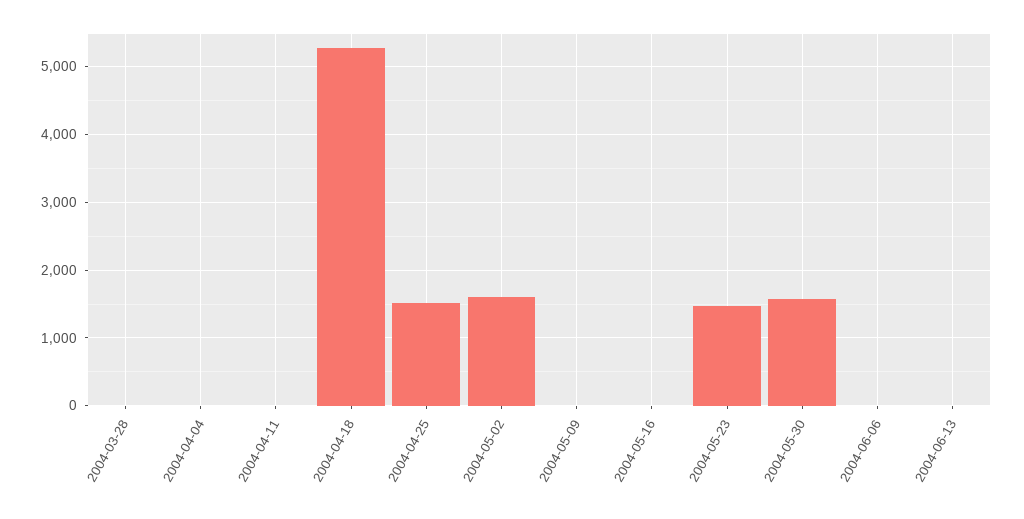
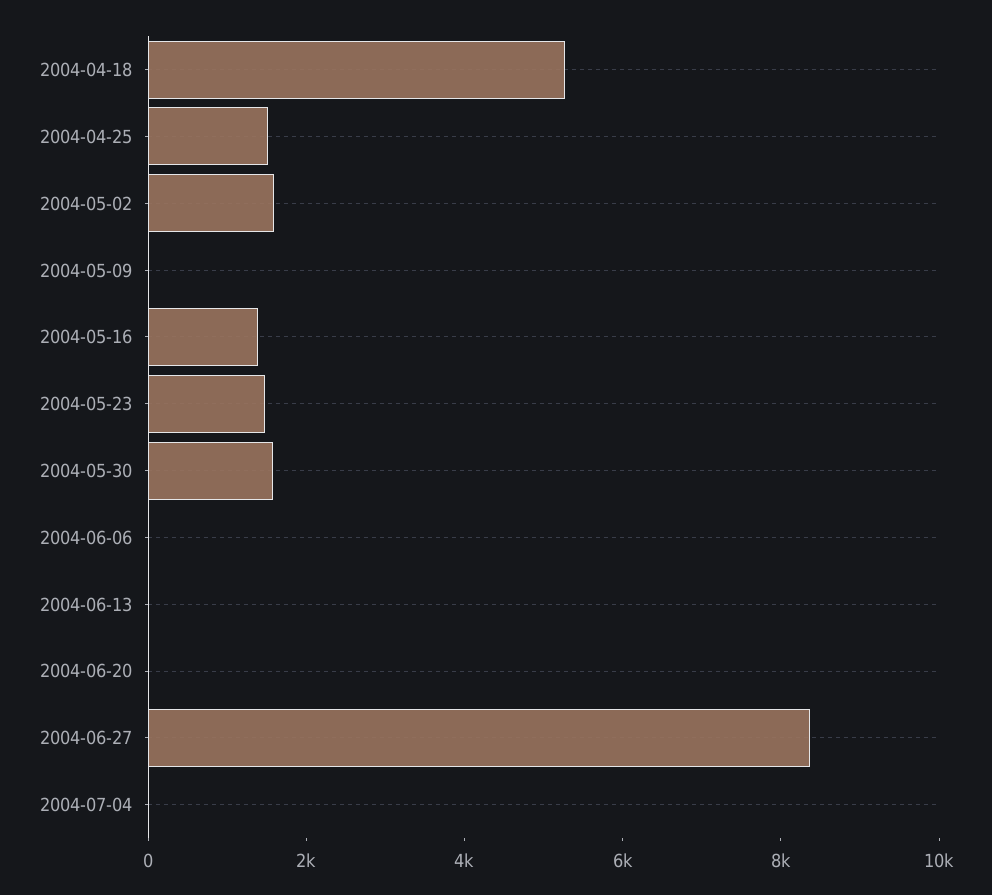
2004-03-28: 0 -> none
2004-04-04: 0 -> none
2004-04-11: 0 -> none
2004-05-16: 0 -> 1500
2004-06-20: none -> 0
2004-06-27: none -> 8500
2004-07-04: none -> 0

